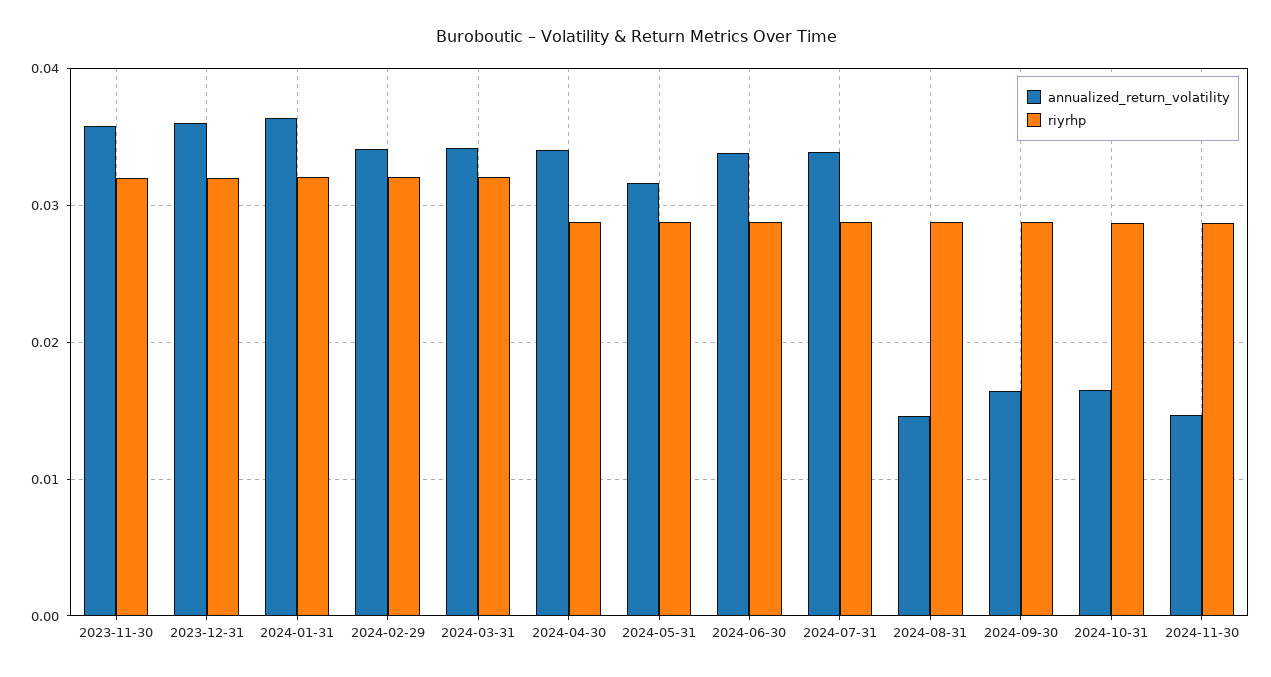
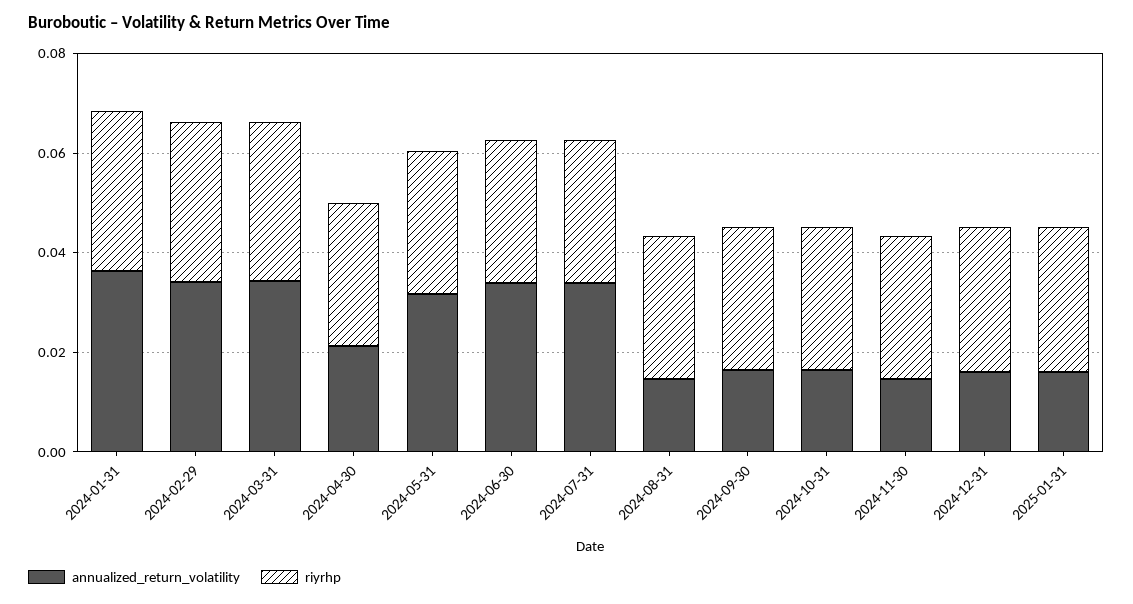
annualized_return_volatility, 2023-11-30: 0.036 -> none
riyrhp, 2023-11-30: 0.032 -> none
annualized_return_volatility, 2023-12-31: 0.036 -> none
riyrhp, 2023-12-31: 0.032 -> none
annualized_return_volatility, 2024-04-30: 0.034 -> 0.02
annualized_return_volatility, 2024-12-31: none -> 0.015
riyrhp, 2024-12-31: none -> 0.03
annualized_return_volatility, 2025-01-31: none -> 0.015
riyrhp, 2025-01-31: none -> 0.03

